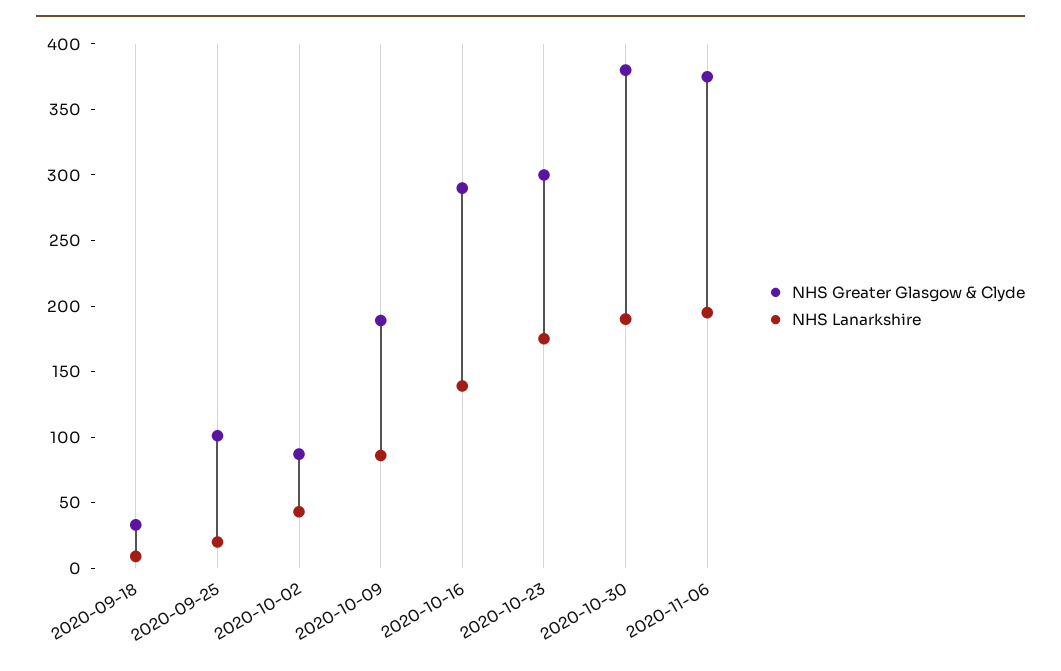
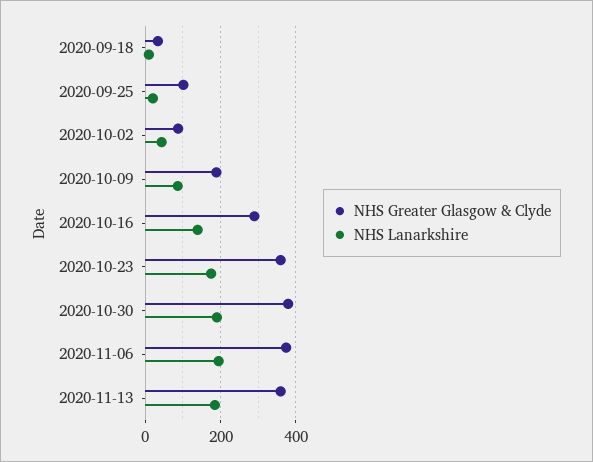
NHS Greater Glasgow & Clyde, 2020-10-23: 300 -> 360
NHS Greater Glasgow & Clyde, 2020-11-13: none -> 360
NHS Lanarkshire, 2020-11-13: none -> 180

